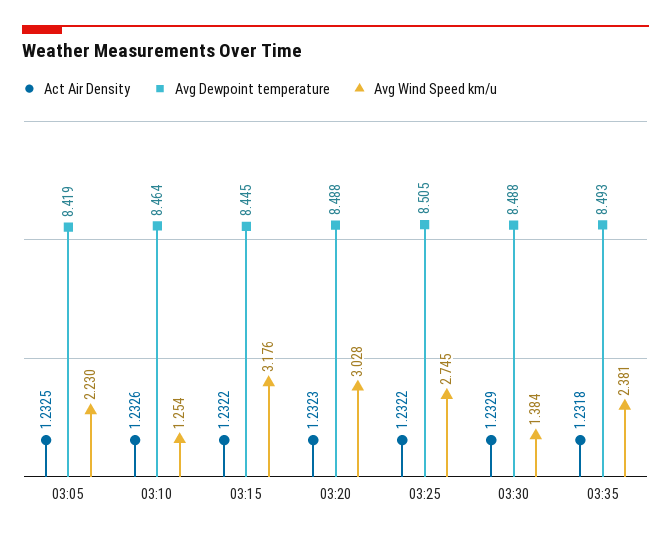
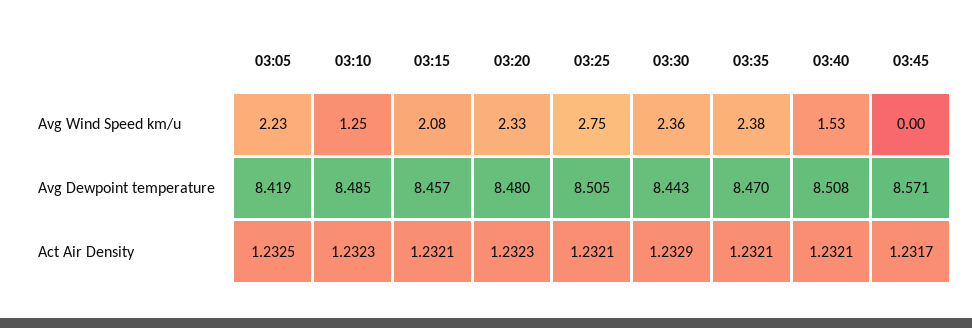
Act Air Density, 03:10: 1.2326 -> 1.2323
Avg Dewpoint temperature, 03:10: 8.464 -> 8.485
Act Air Density, 03:15: 1.2322 -> 1.2321
Avg Dewpoint temperature, 03:15: 8.445 -> 8.457
Avg Wind Speed km/u, 03:15: 3.176 -> 2.08
Avg Dewpoint temperature, 03:20: 8.488 -> 8.48
Avg Wind Speed km/u, 03:20: 3.028 -> 2.33
Act Air Density, 03:25: 1.2322 -> 1.2321
Avg Dewpoint temperature, 03:30: 8.488 -> 8.443
Avg Wind Speed km/u, 03:30: 1.384 -> 2.36
Act Air Density, 03:35: 1.2318 -> 1.2321
Avg Dewpoint temperature, 03:35: 8.493 -> 8.47
Avg Wind Speed km/u, 03:40: none -> 1.53
Avg Wind Speed km/u, 03:45: none -> 0
Avg Dewpoint temperature, 03:40: none -> 8.508
Avg Dewpoint temperature, 03:45: none -> 8.571
Act Air Density, 03:40: none -> 1.2321
Act Air Density, 03:45: none -> 1.2317

